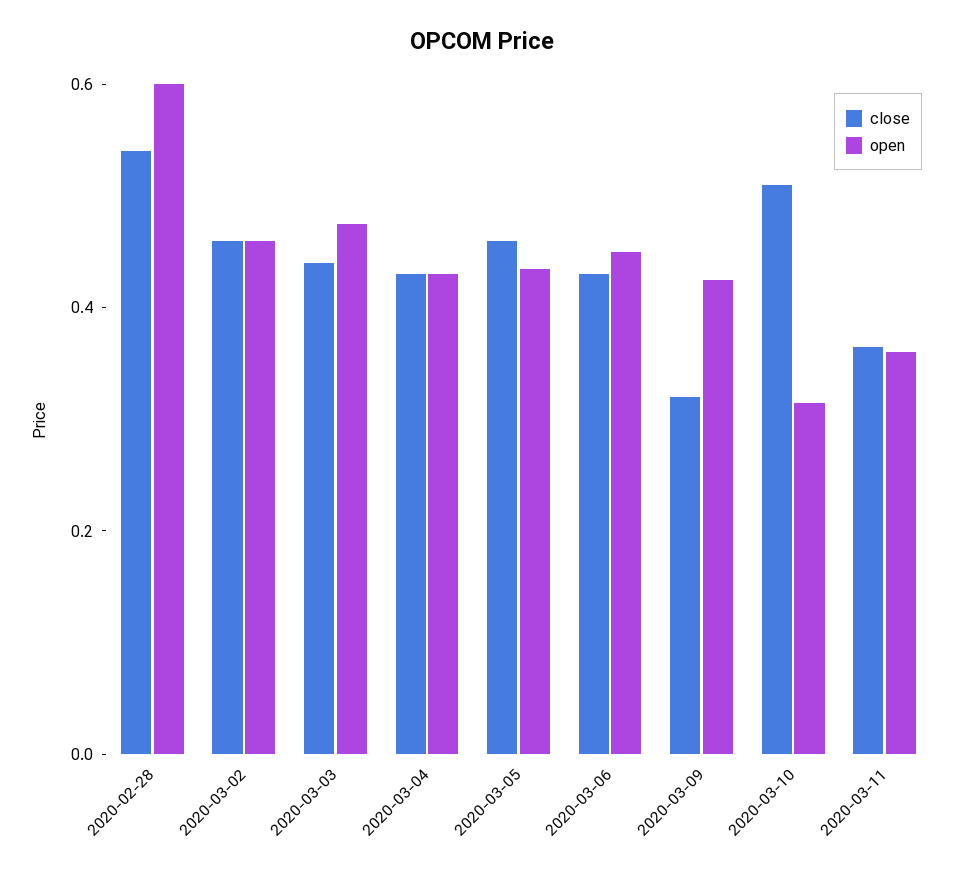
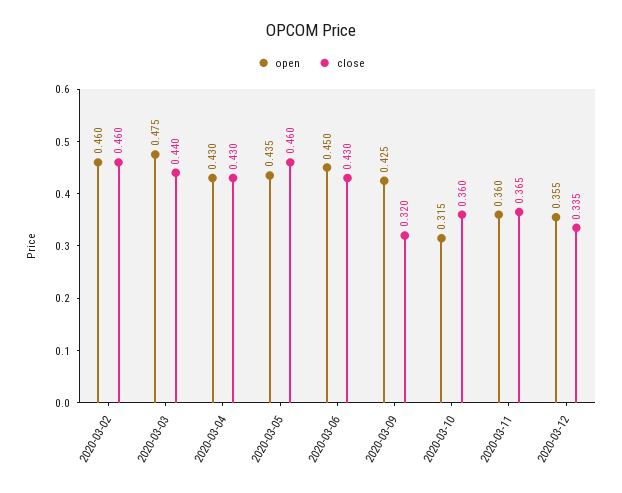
close, 2020-02-28: 0.55 -> none
open, 2020-02-28: 0.6 -> none
close, 2020-03-10: 0.5 -> 0.36
open, 2020-03-12: none -> 0.355
close, 2020-03-12: none -> 0.335

